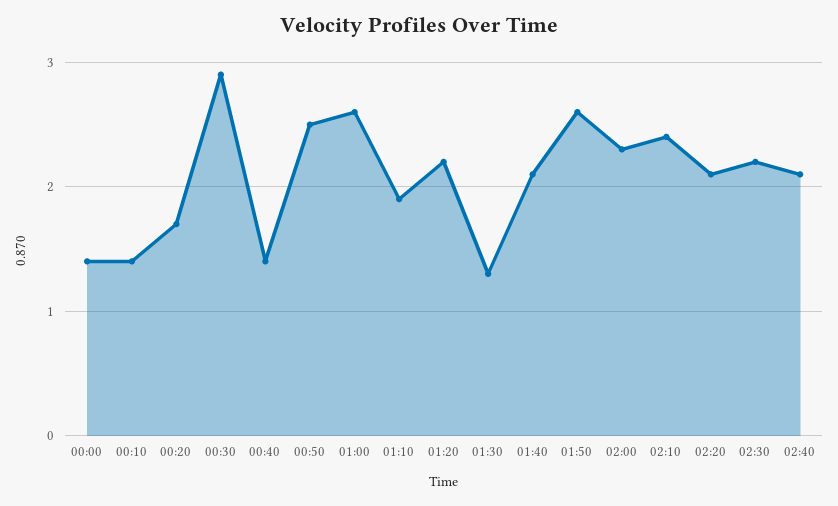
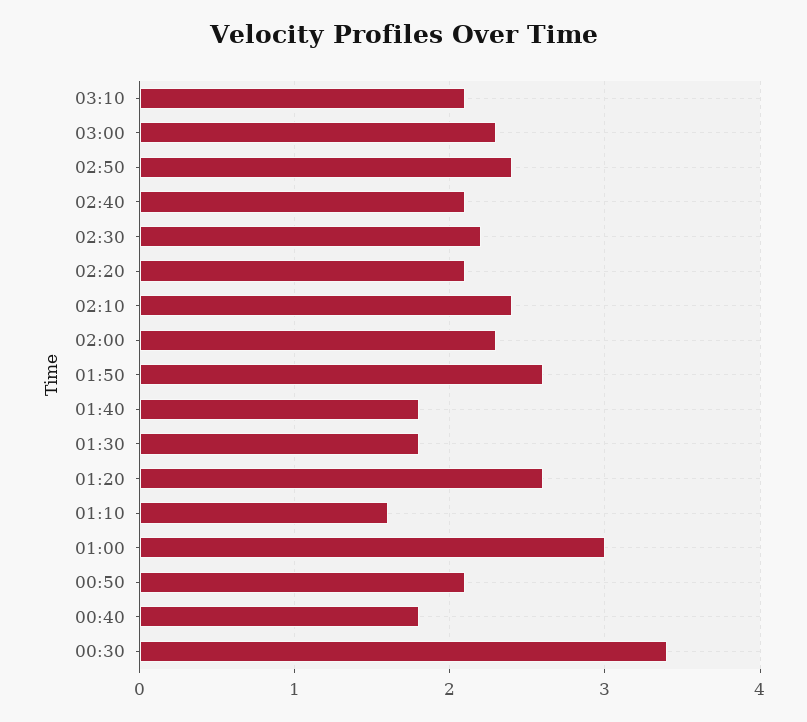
00:00: 1.4 -> none
00:10: 1.4 -> none
00:20: 1.7 -> none
00:30: 2.9 -> 3.4
00:40: 1.4 -> 1.8
00:50: 2.5 -> 2.1
01:00: 2.6 -> 3
01:10: 1.9 -> 1.6
01:20: 2.2 -> 2.6
01:30: 1.3 -> 1.8
01:40: 2.1 -> 1.8
03:10: none -> 2.1
03:00: none -> 2.3
02:50: none -> 2.4

